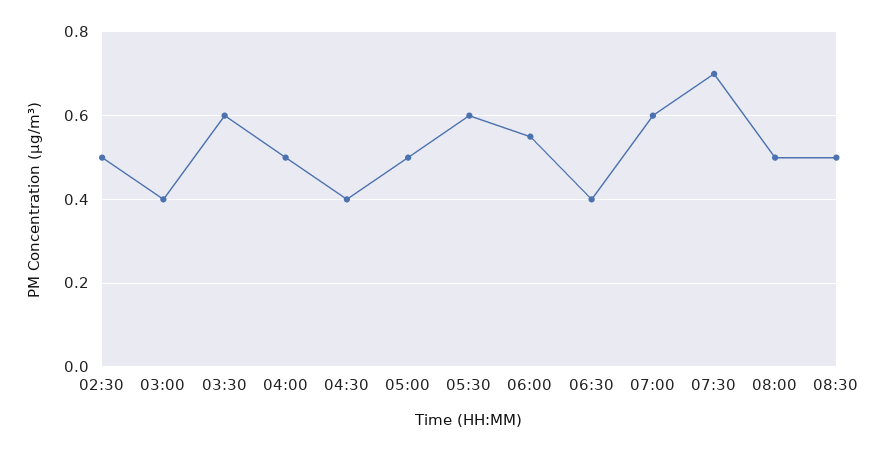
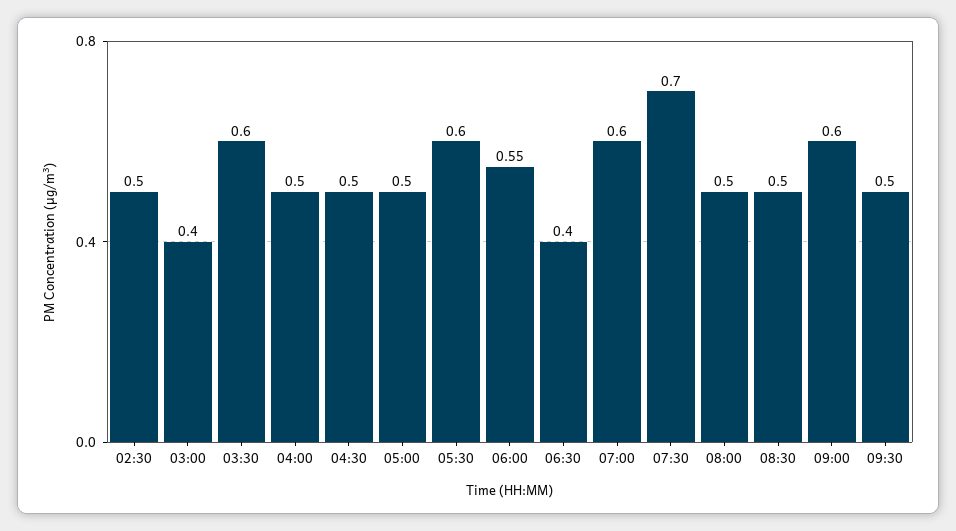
04:30: 0.4 -> 0.5
09:00: none -> 0.6
09:30: none -> 0.5

